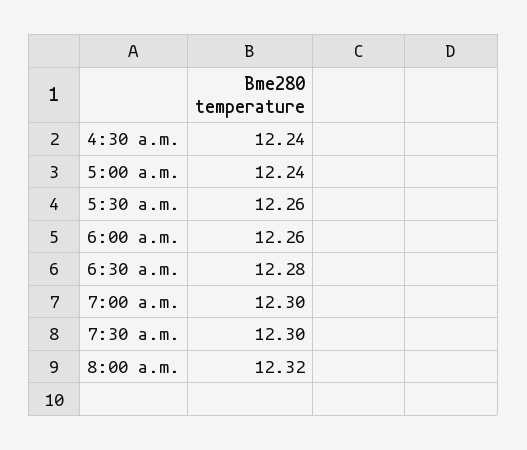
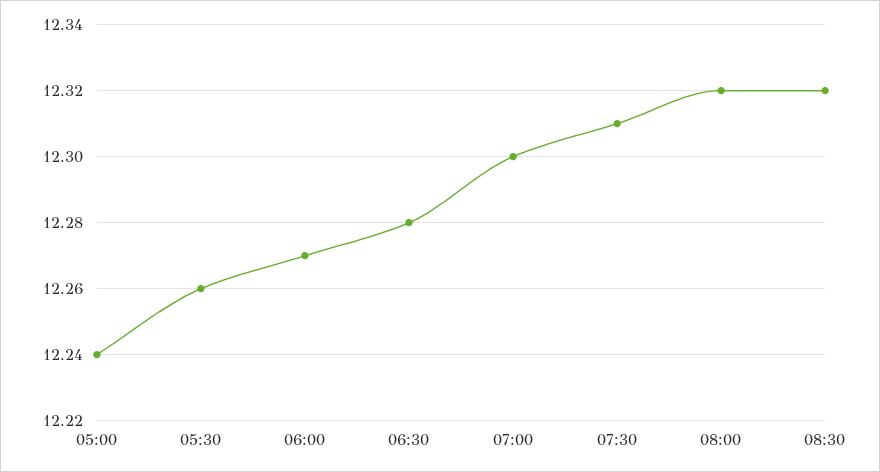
4:30 a.m.: 12.24 -> none
6:00 a.m.: 12.26 -> 12.27
7:30 a.m.: 12.3 -> 12.31
08:30: none -> 12.32

